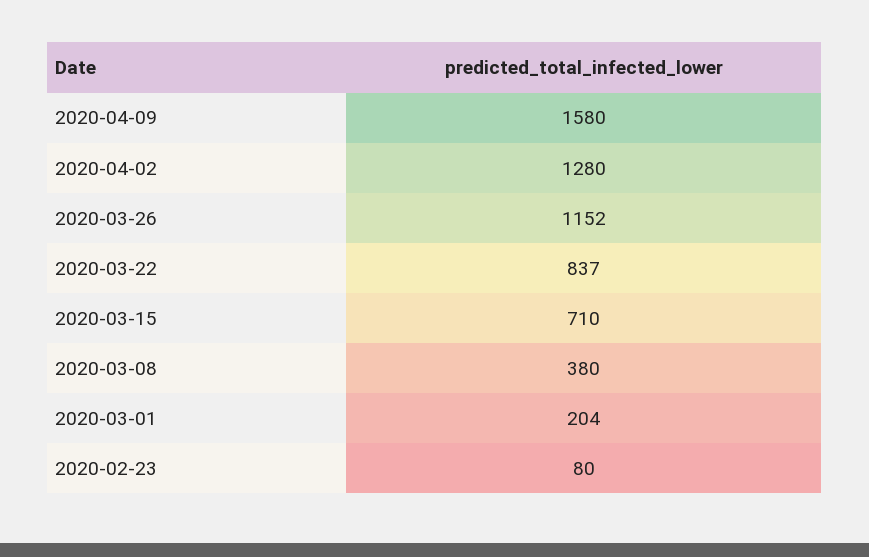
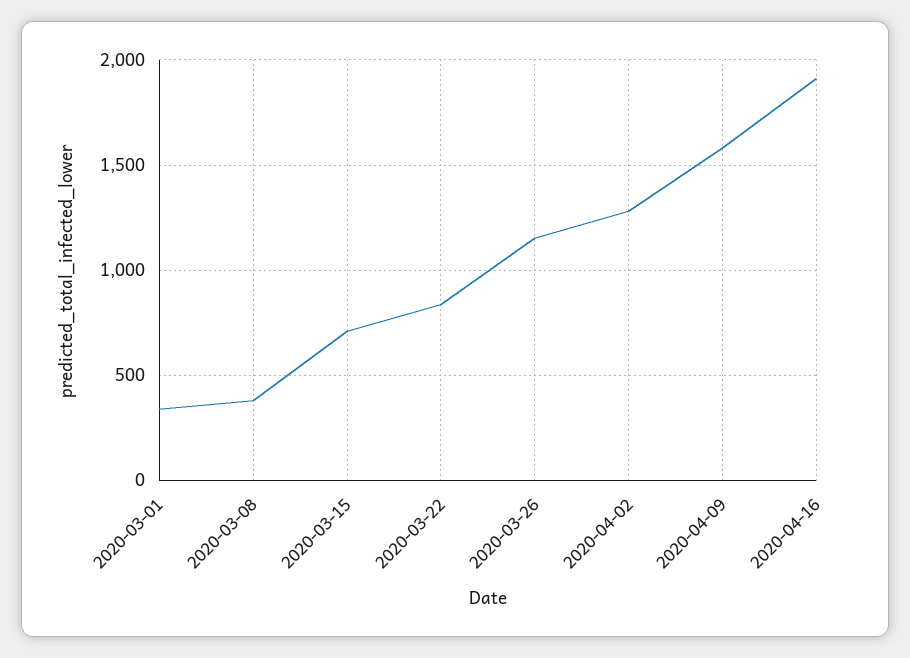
2020-03-01: 204 -> 350
2020-02-23: 80 -> none
2020-04-16: none -> 1900

